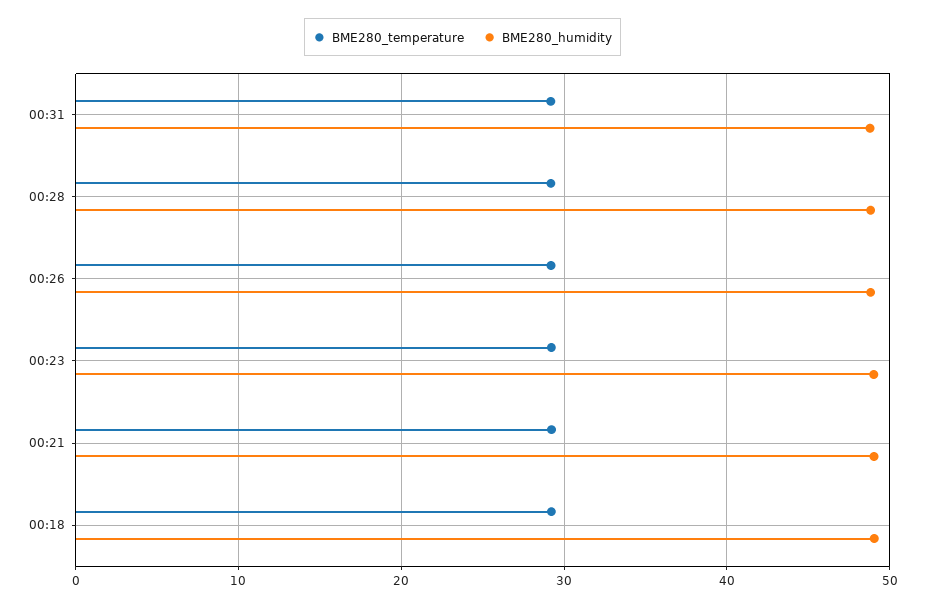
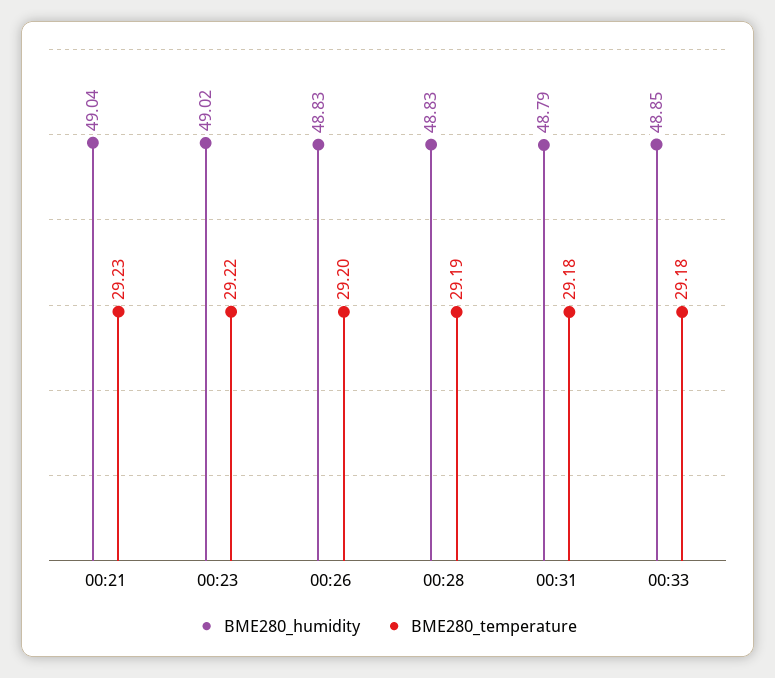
BME280_temperature, 00:18: 29 -> none
BME280_humidity, 00:18: 49 -> none
BME280_humidity, 00:33: none -> 48.85
BME280_temperature, 00:33: none -> 29.18

